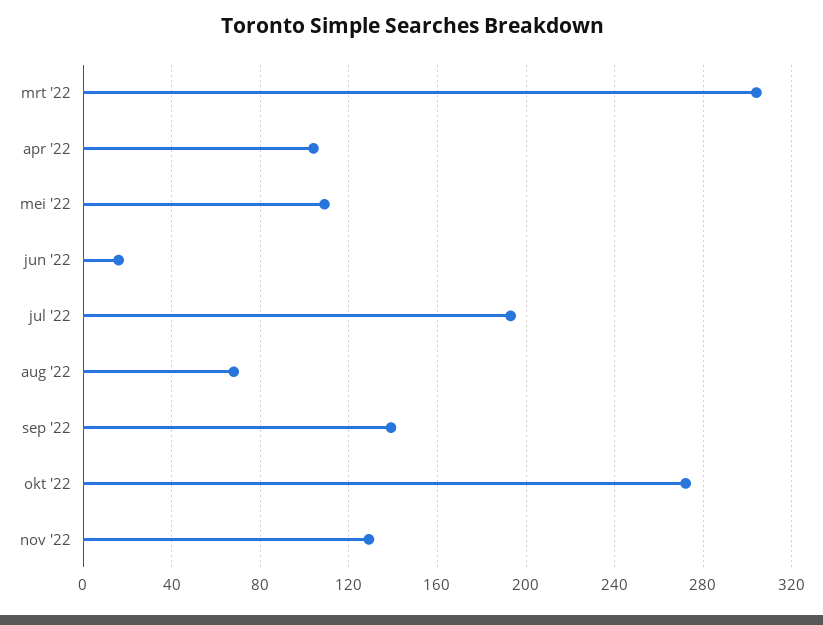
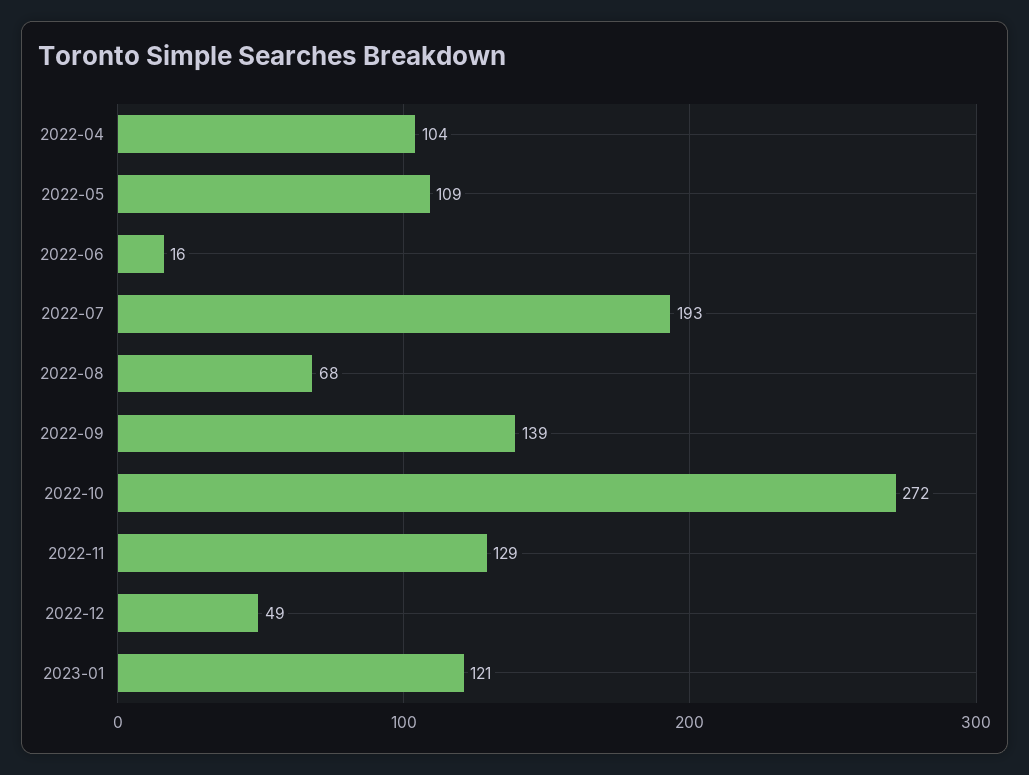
mrt '22: 305 -> none
2022-12: none -> 49
2023-01: none -> 121

